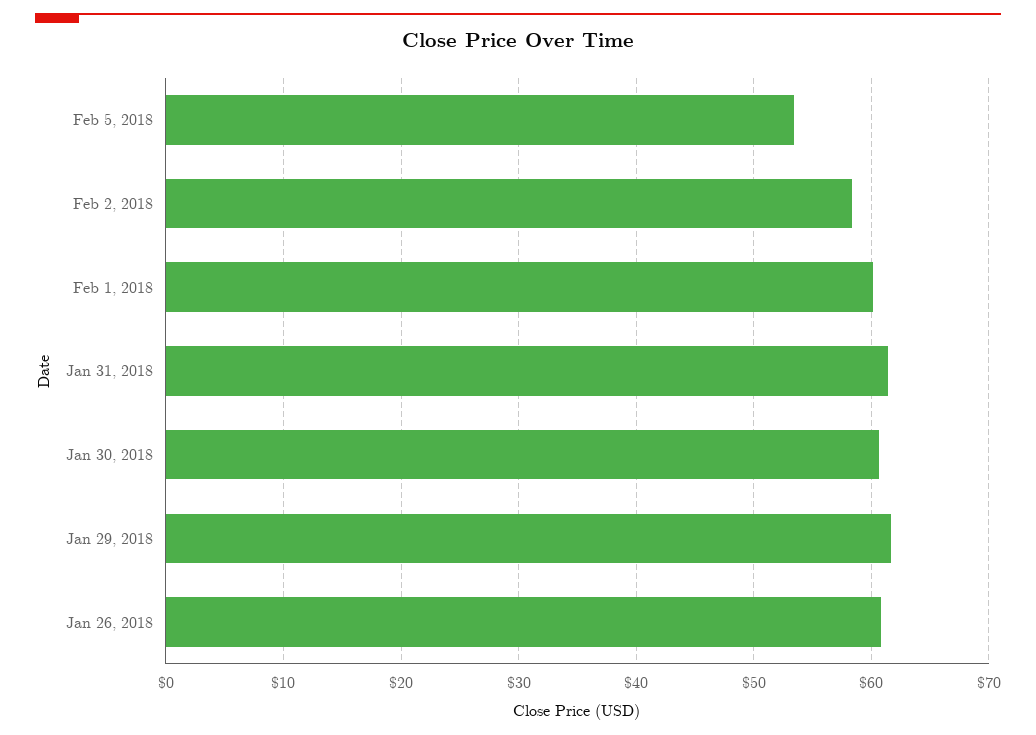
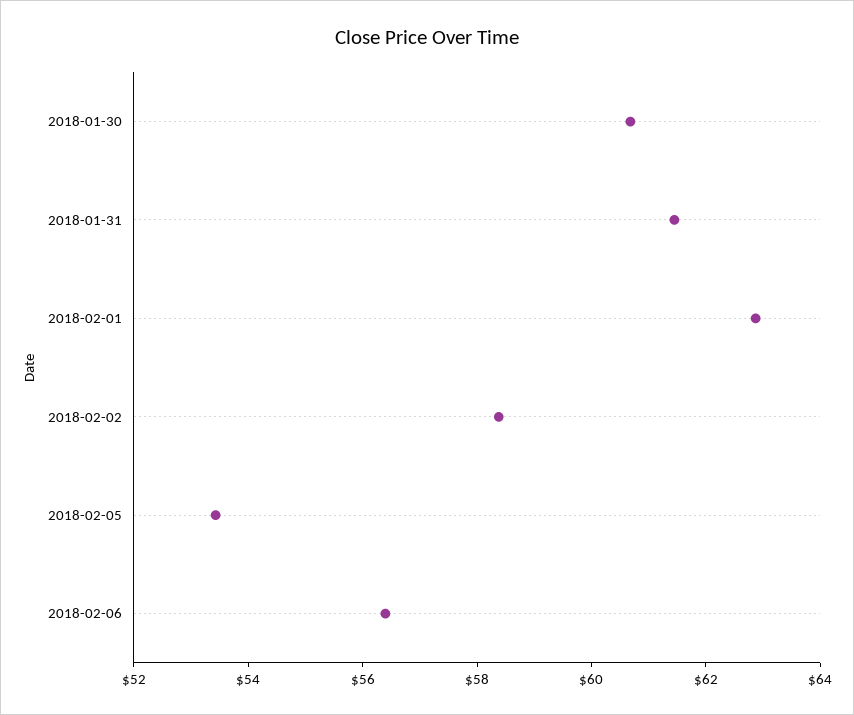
Feb 1, 2018: 60 -> 63
Jan 29, 2018: 62 -> none
Jan 26, 2018: 61 -> none
2018-02-06: none -> 56.5

